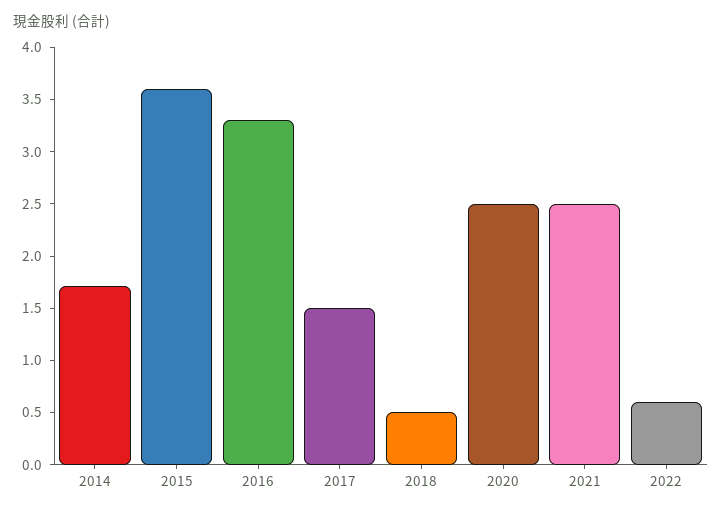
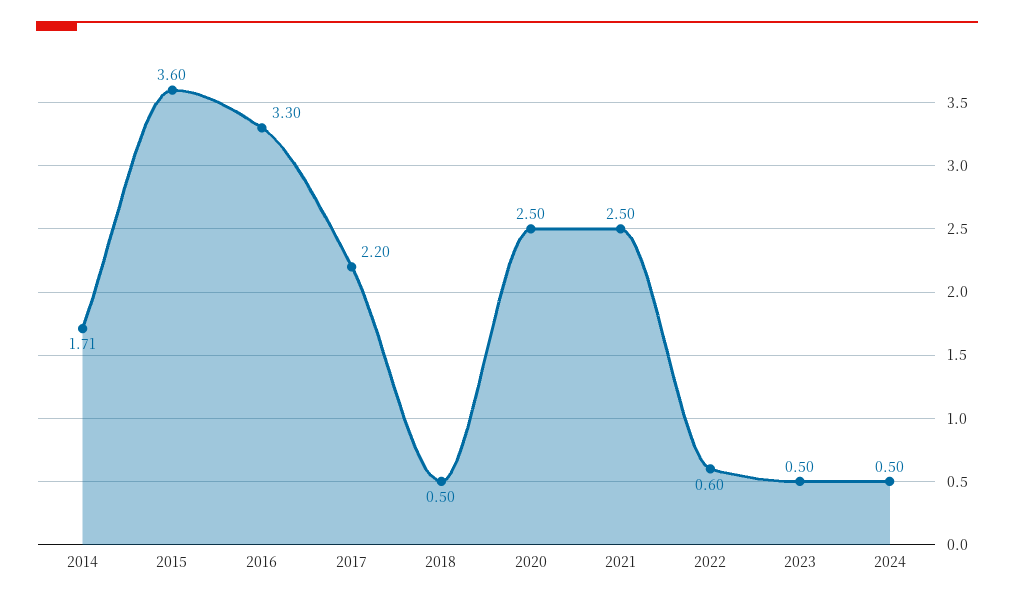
2017: 1.5 -> 2.2
2023: none -> 0.5
2024: none -> 0.5

